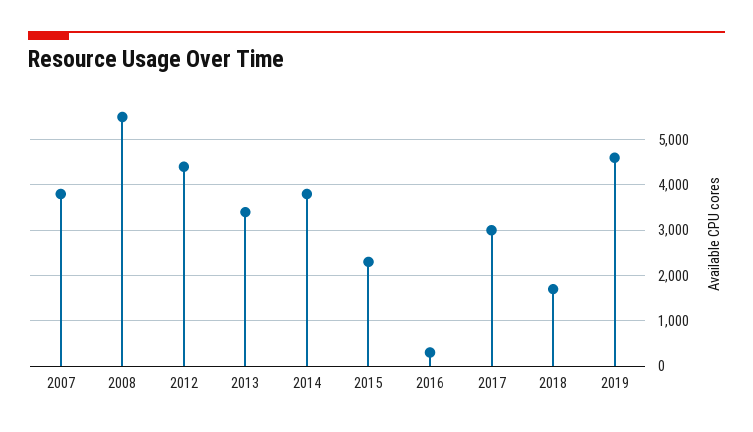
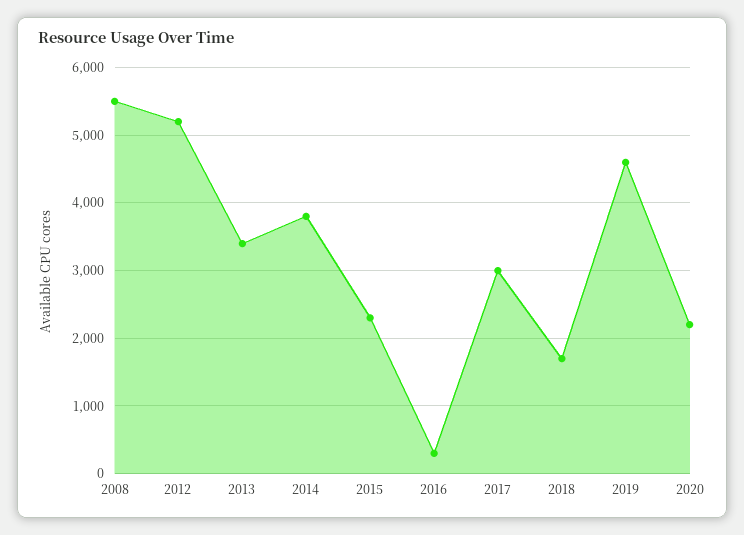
2007: 3800 -> none
2012: 4400 -> 5200
2020: none -> 2200

